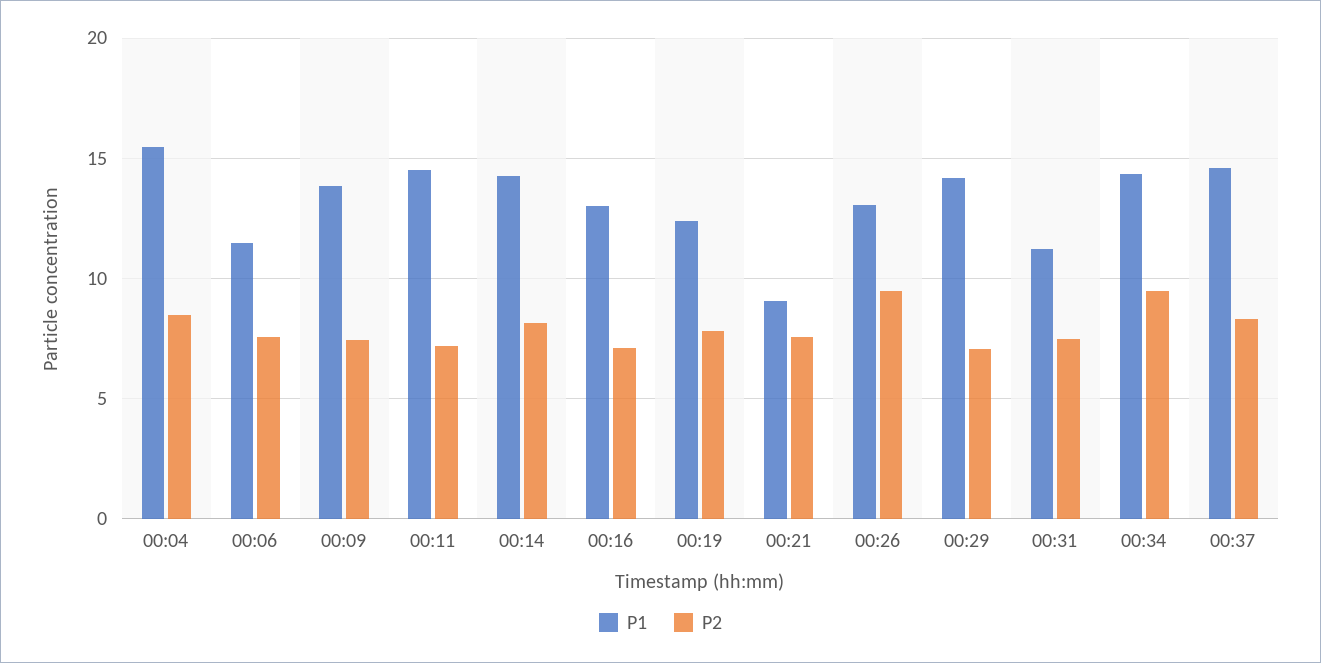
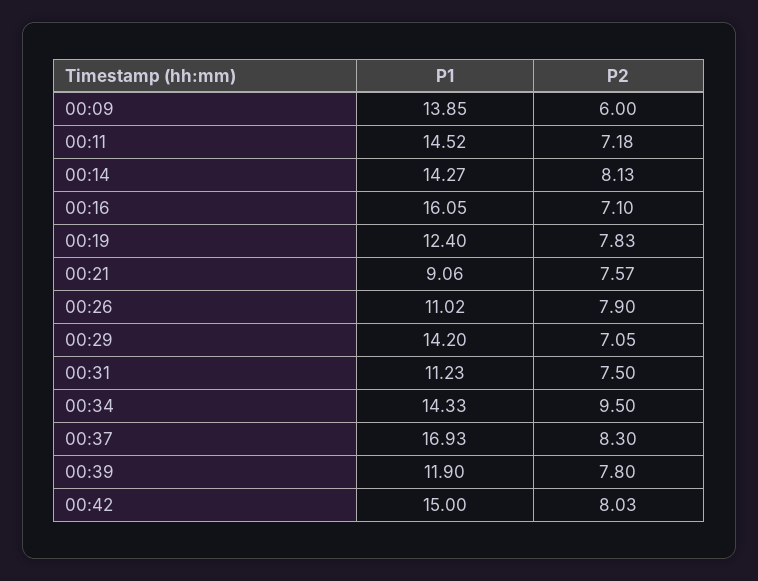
P1, 00:04: 15.5 -> none
P2, 00:04: 8.5 -> none
P1, 00:06: 11.5 -> none
P2, 00:06: 7.5 -> none
P2, 00:09: 7.5 -> 6
P1, 00:16: 13 -> 16.05
P1, 00:26: 13 -> 11.02
P2, 00:26: 9.5 -> 7.9
P1, 00:37: 14.5 -> 16.93
P1, 00:39: none -> 11.9
P2, 00:39: none -> 7.8
P1, 00:42: none -> 15
P2, 00:42: none -> 8.03

